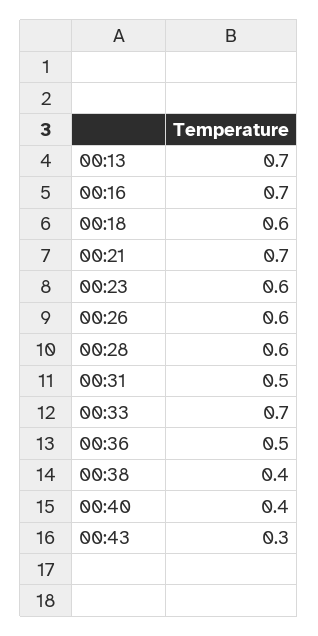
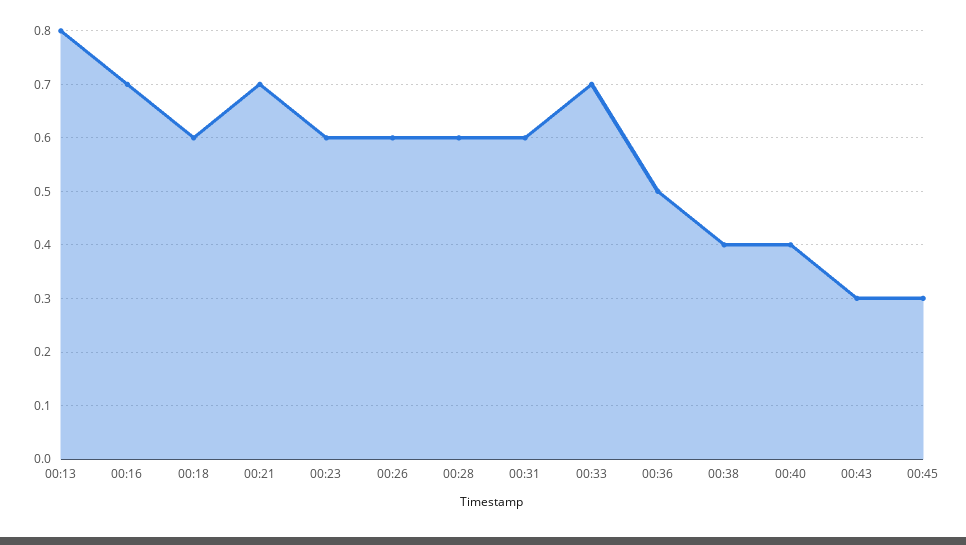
00:13: 0.7 -> 0.8
00:31: 0.5 -> 0.6
00:45: none -> 0.3

